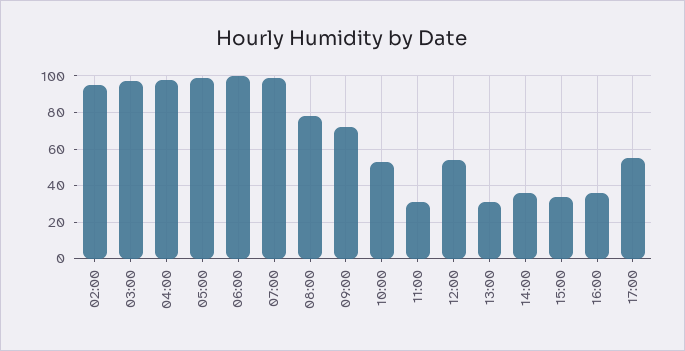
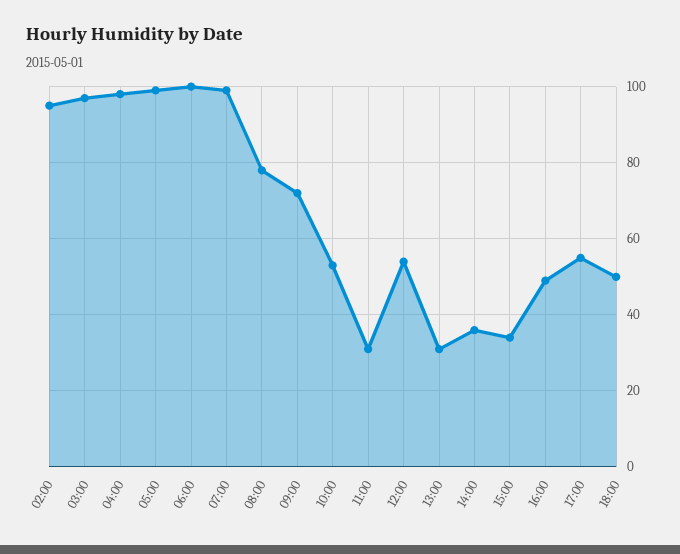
16:00: 35 -> 50
18:00: none -> 50

